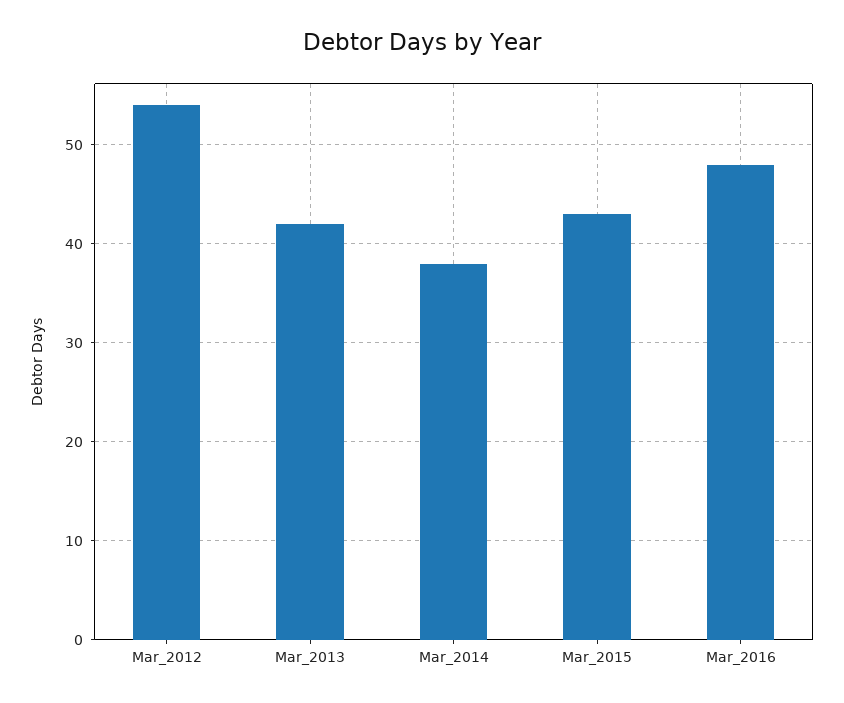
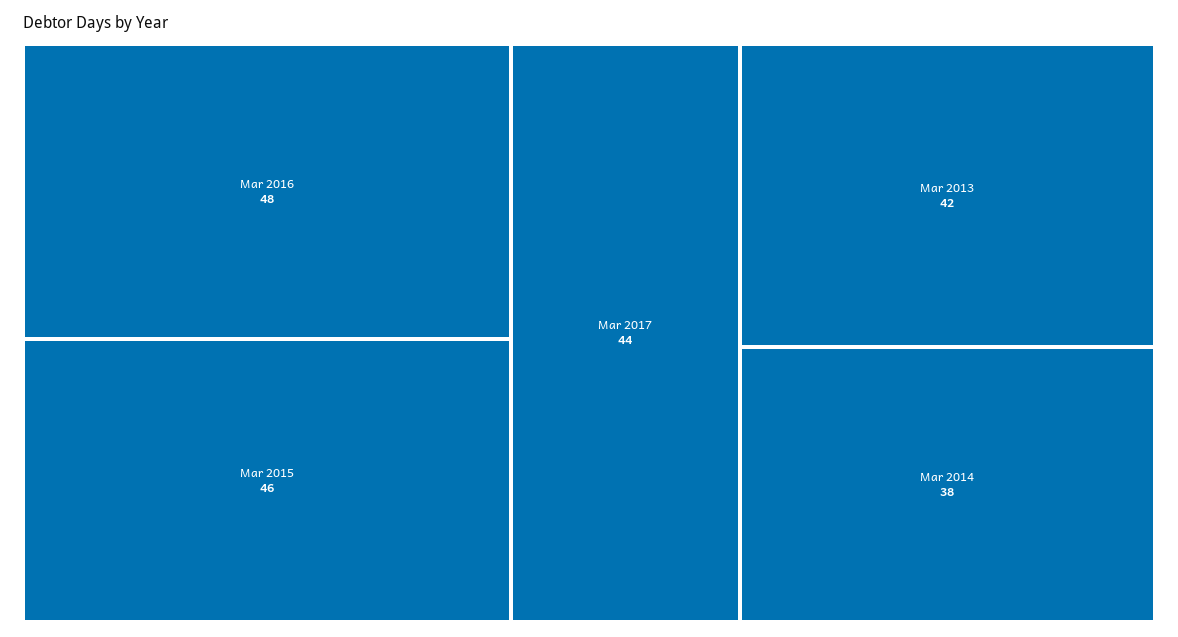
Mar_2012: 54 -> none
Mar_2015: 43 -> 46
Mar 2017: none -> 44

